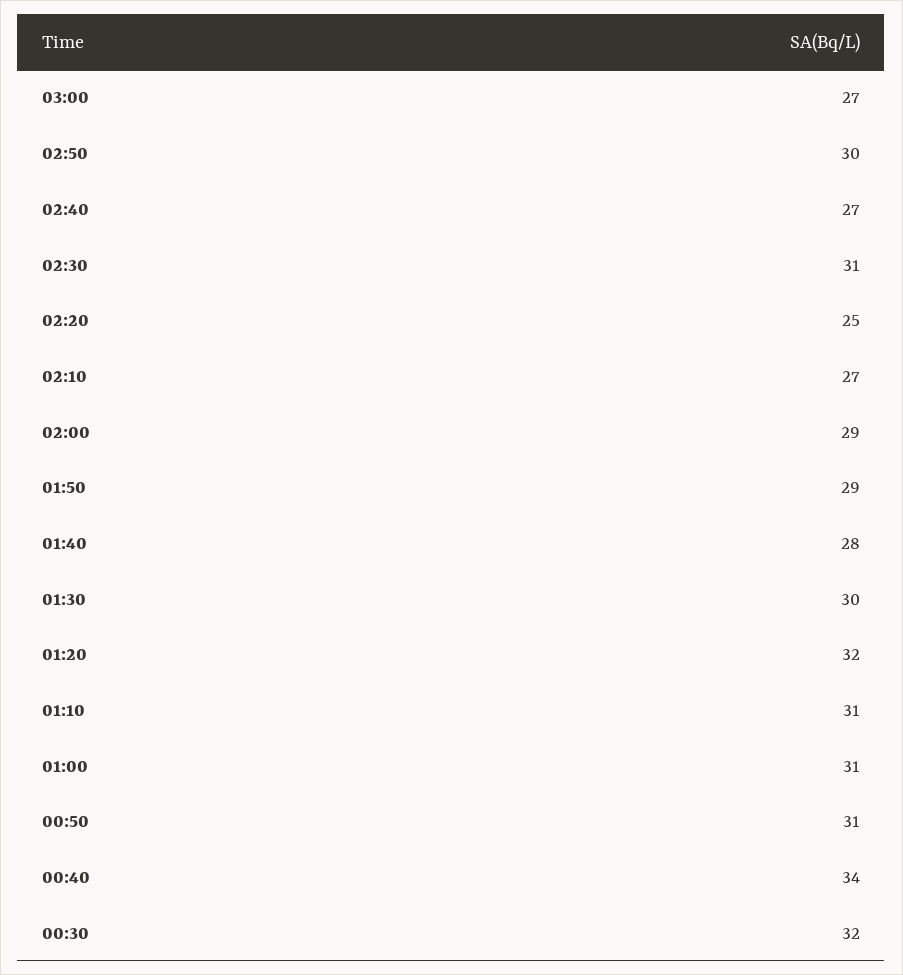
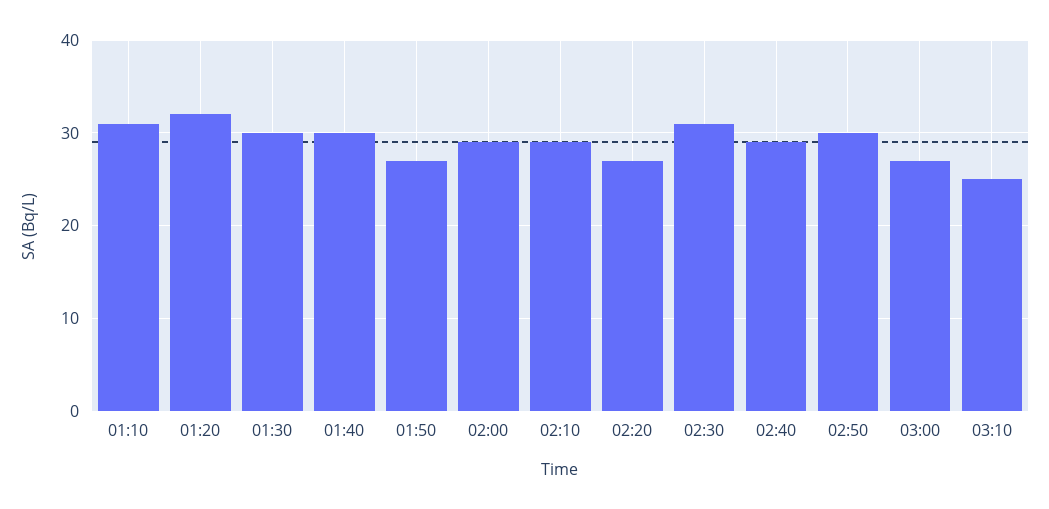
02:40: 27 -> 29
02:20: 25 -> 27
02:10: 27 -> 29
01:50: 29 -> 27
01:40: 28 -> 30
01:00: 31 -> none
00:50: 31 -> none
00:40: 34 -> none
00:30: 32 -> none
03:10: none -> 25

